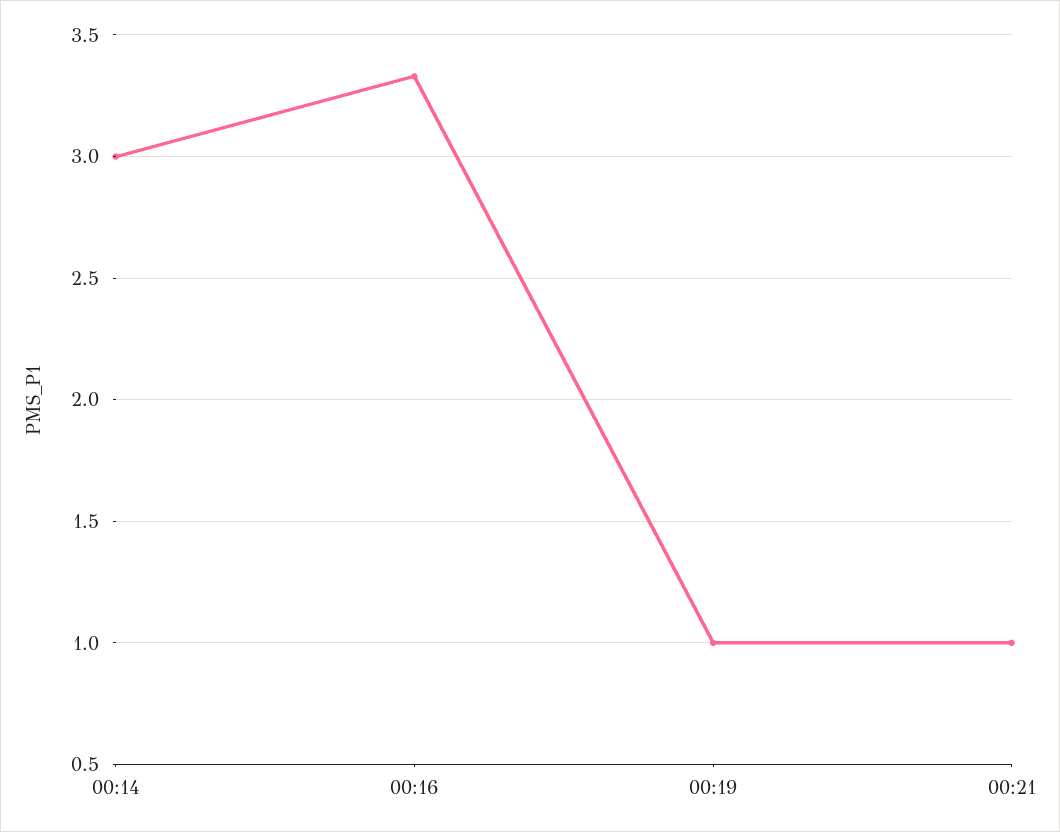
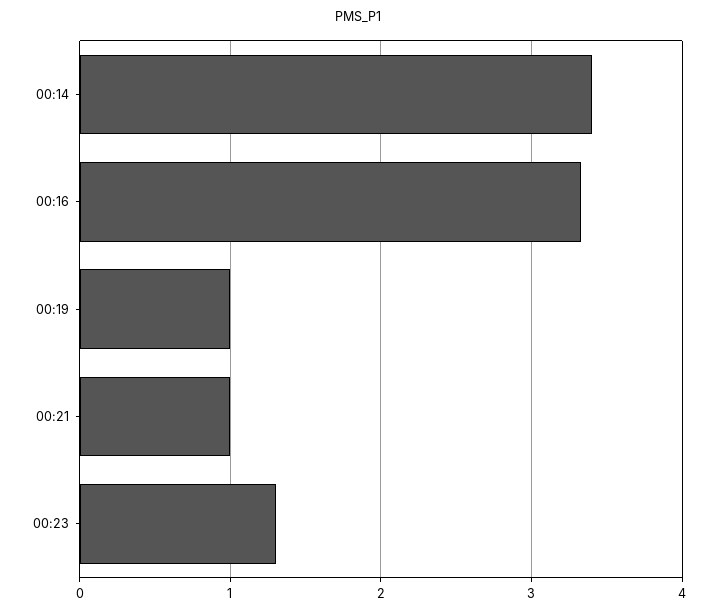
00:14: 3 -> 3.4
00:23: none -> 1.3

